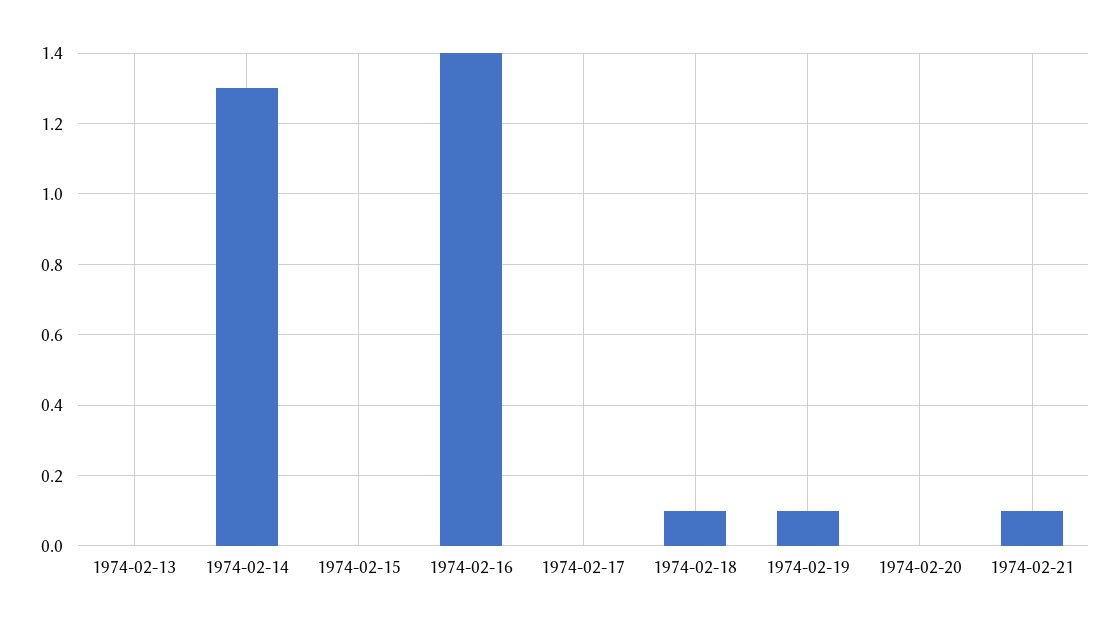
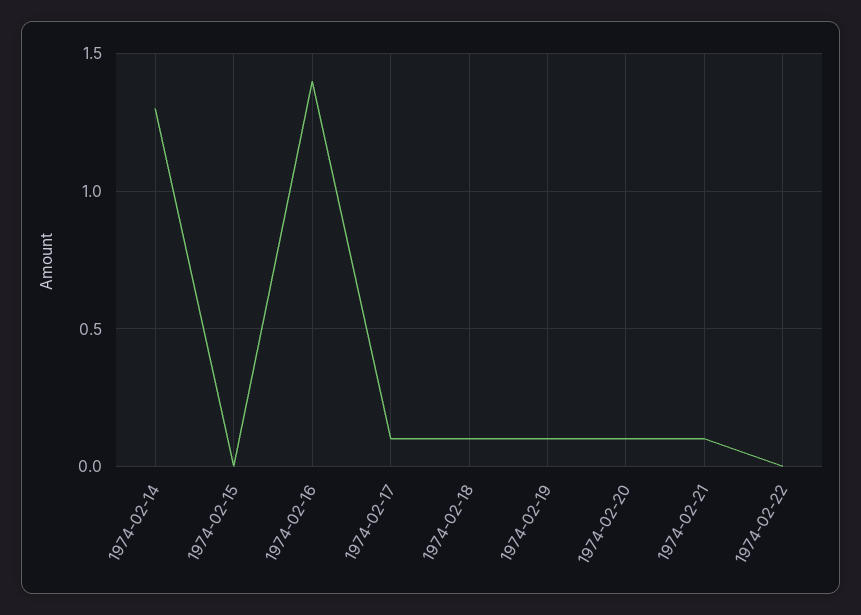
1974-02-13: 0 -> none
1974-02-17: 0 -> 0.1
1974-02-20: 0 -> 0.1
1974-02-22: none -> 0

